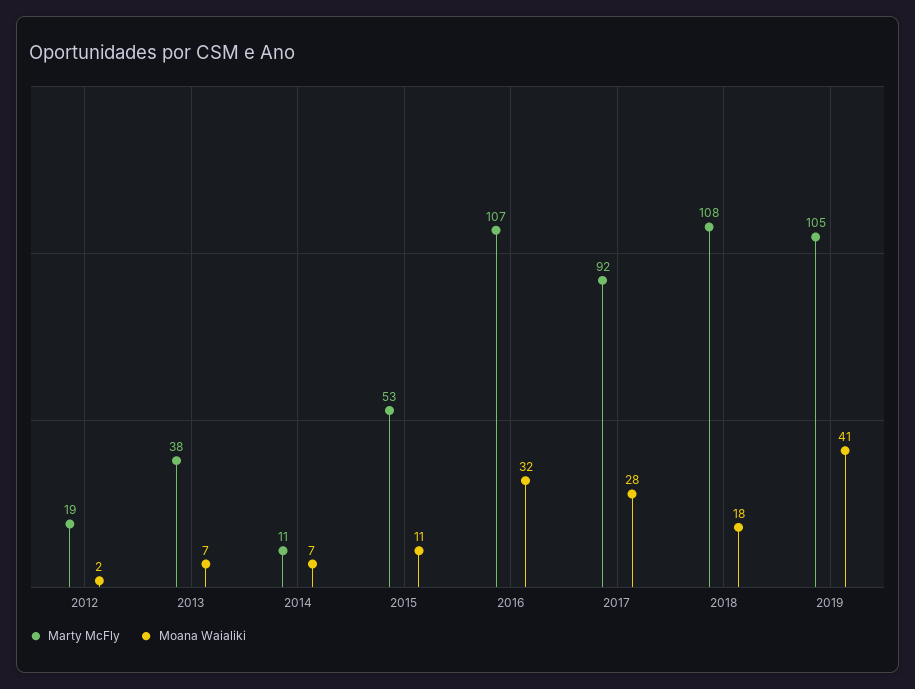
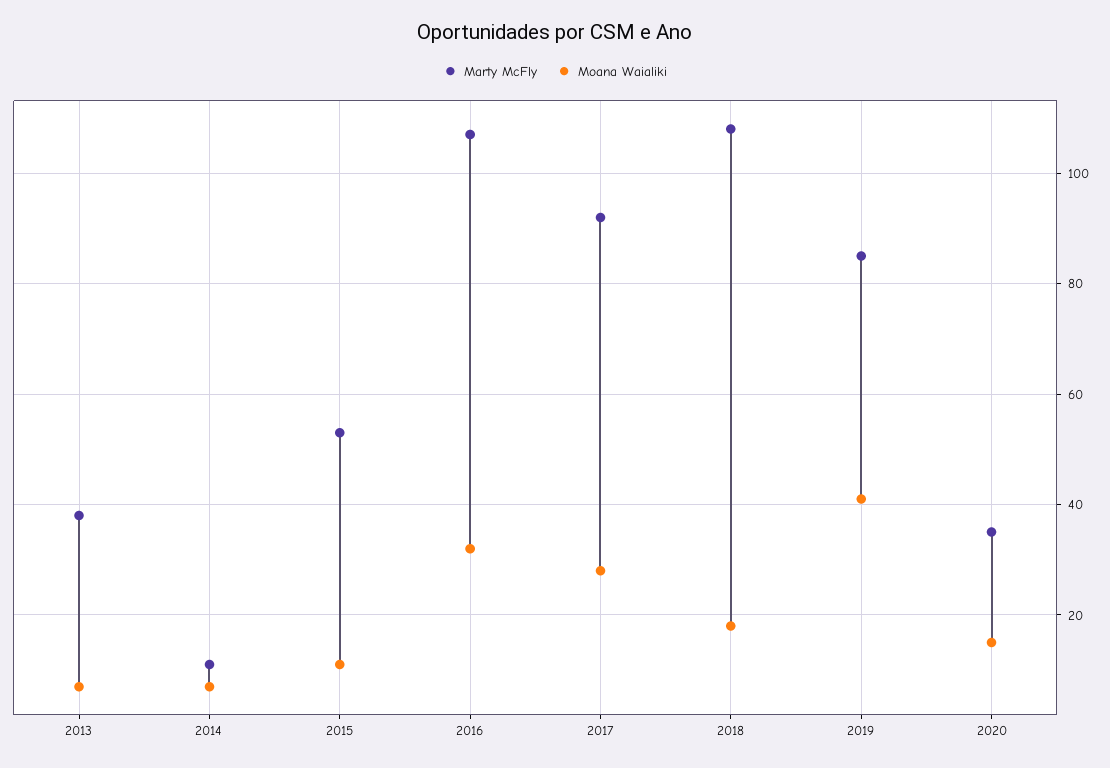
Marty McFly, 2012: 19 -> none
Moana Waialiki, 2012: 2 -> none
Marty McFly, 2019: 105 -> 85
Marty McFly, 2020: none -> 35
Moana Waialiki, 2020: none -> 15

